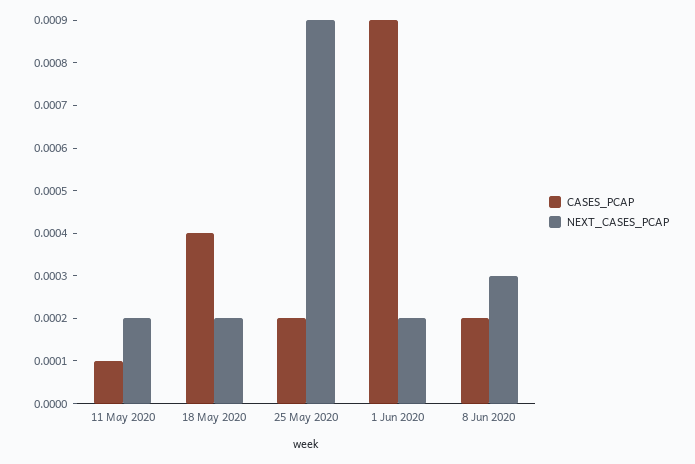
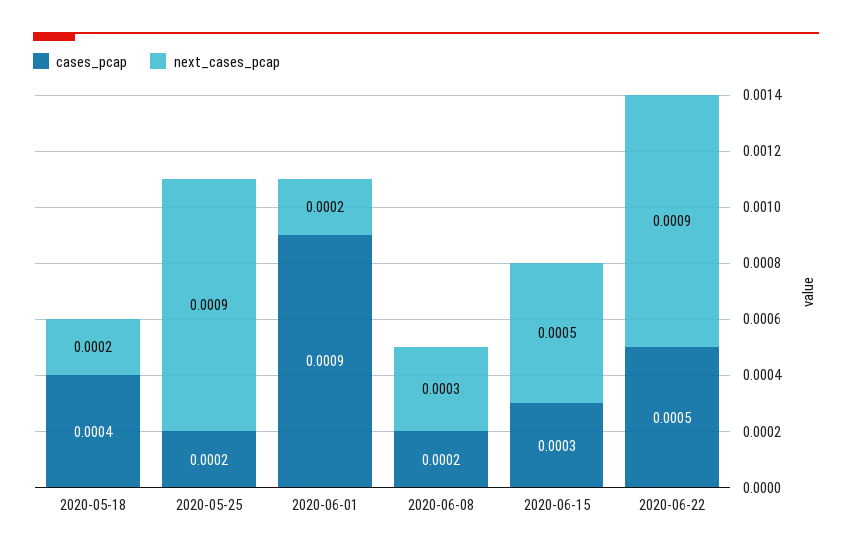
CASES_PCAP, 11 May 2020: 0.0001 -> none
NEXT_CASES_PCAP, 11 May 2020: 0.0002 -> none
CASES_PCAP, 2020-06-15: none -> 0.0003
NEXT_CASES_PCAP, 2020-06-15: none -> 0.0005
CASES_PCAP, 2020-06-22: none -> 0.0005
NEXT_CASES_PCAP, 2020-06-22: none -> 0.0009

